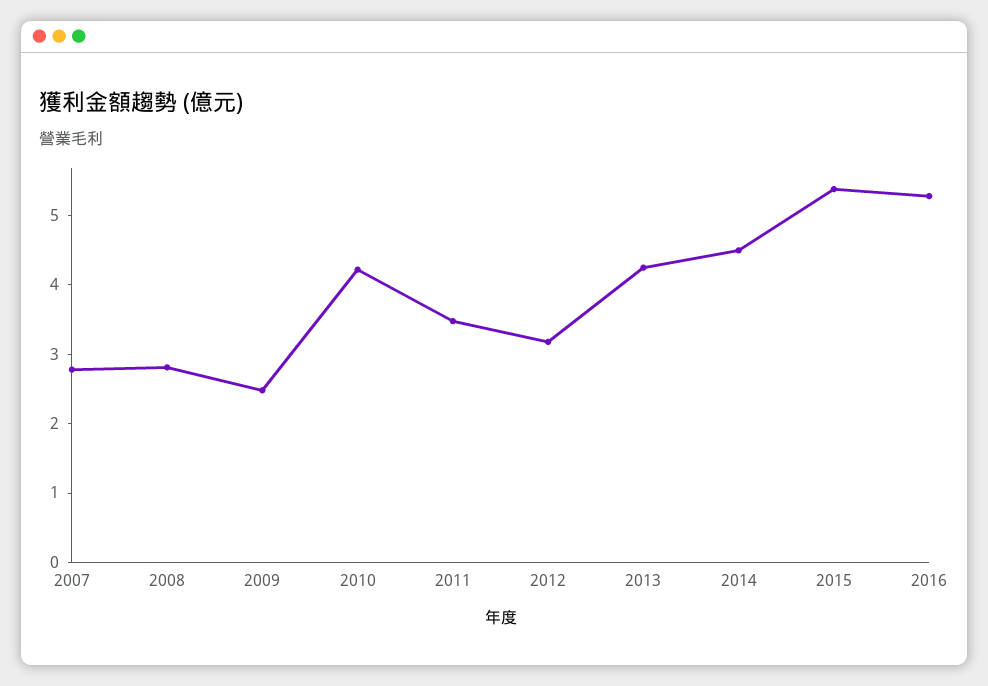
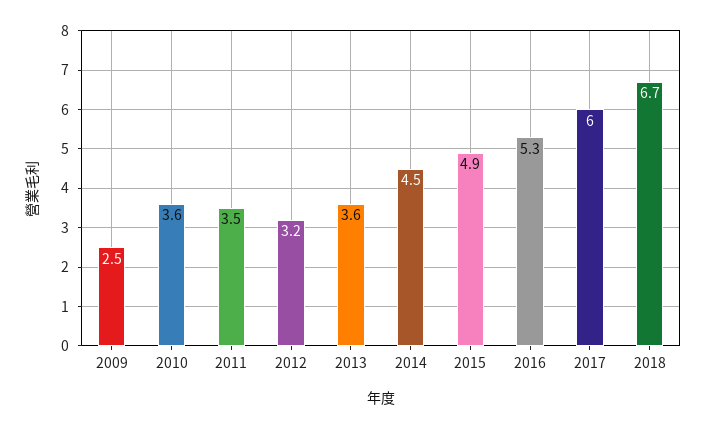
2007: 2.8 -> none
2008: 2.8 -> none
2010: 4.2 -> 3.6
2013: 4.2 -> 3.6
2015: 5.4 -> 4.9
2017: none -> 6
2018: none -> 6.7

